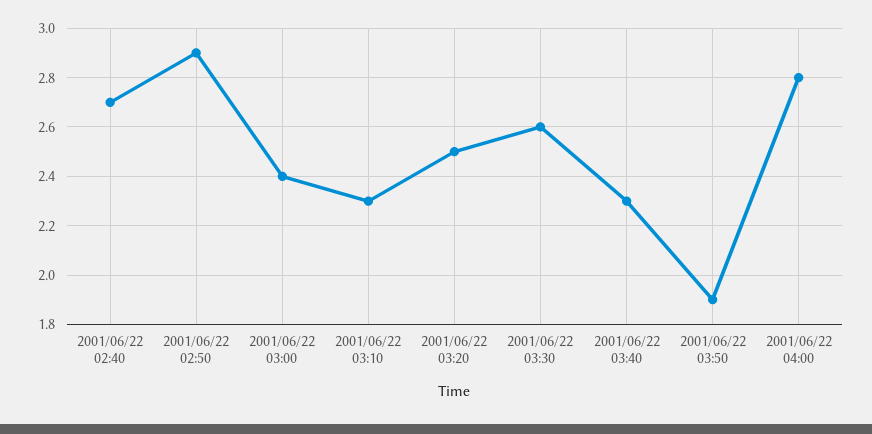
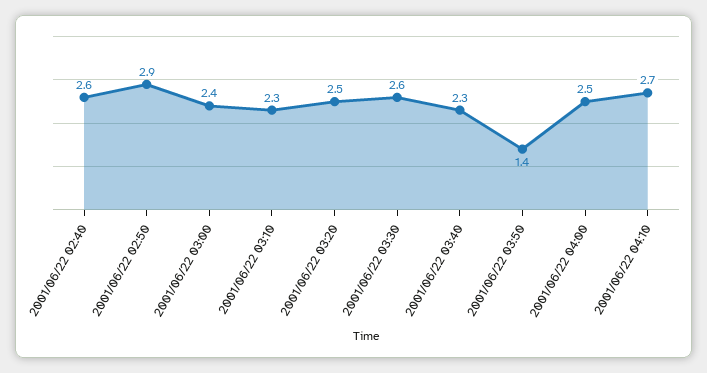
2001/06/22 02:40: 2.7 -> 2.6
2001/06/22 03:50: 1.9 -> 1.4
2001/06/22 04:00: 2.8 -> 2.5
2001/06/22 04:10: none -> 2.7

